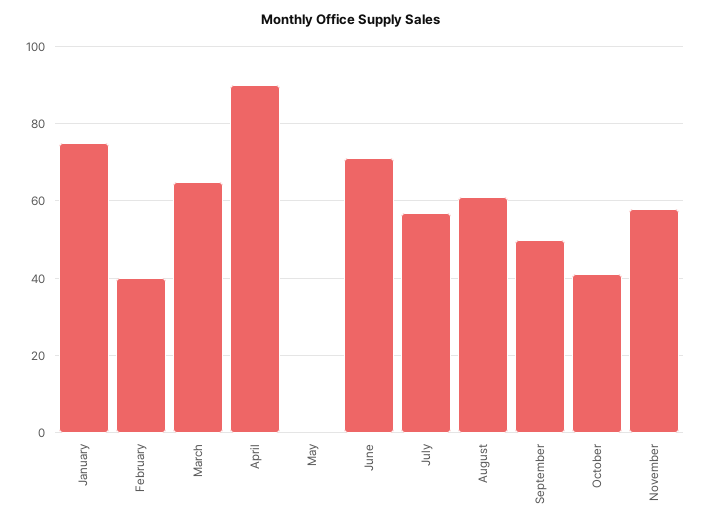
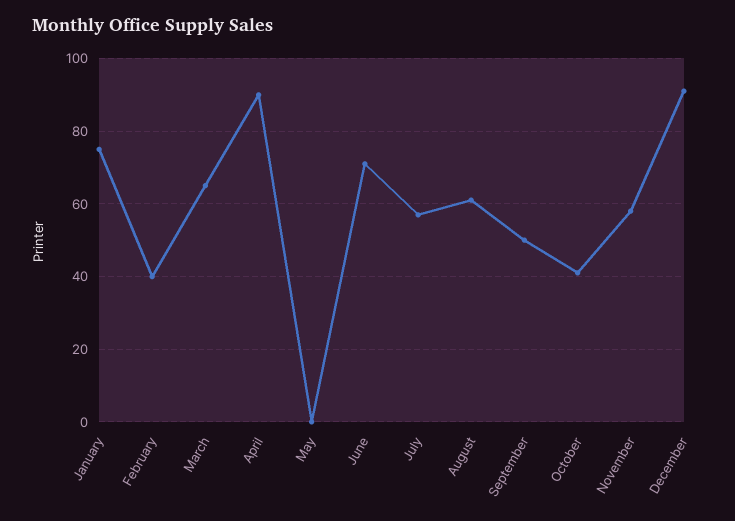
December: none -> 90

